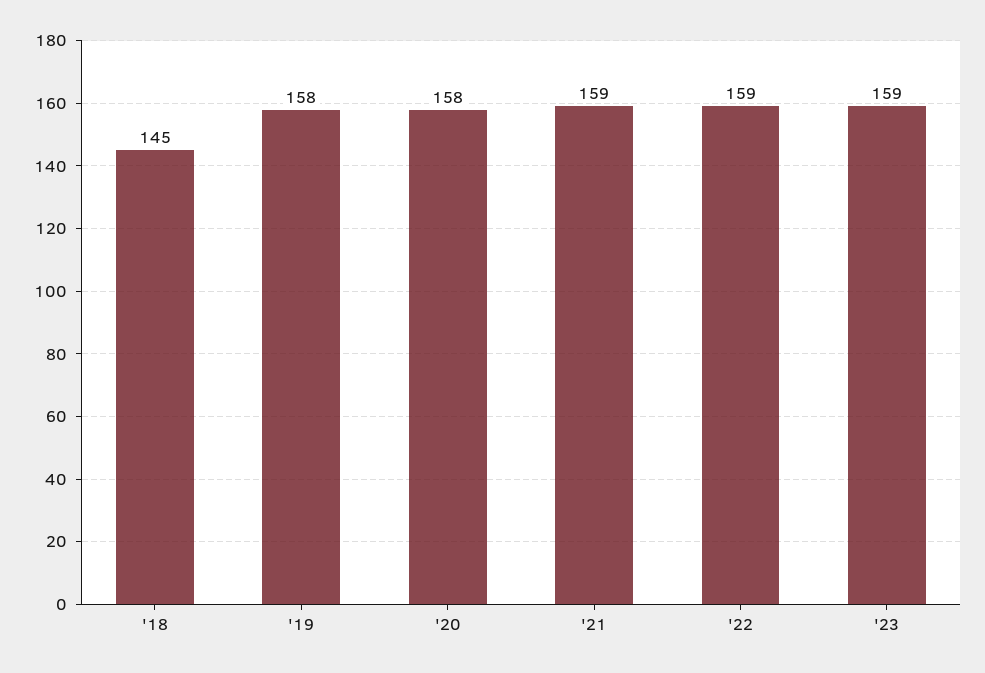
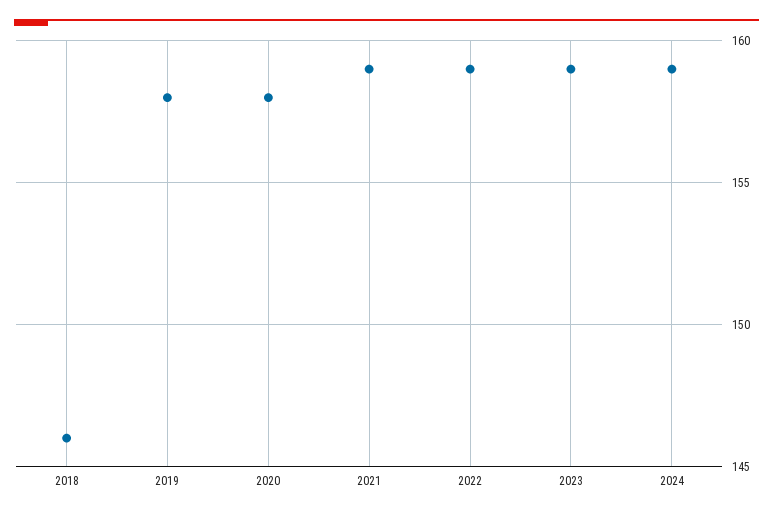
'18: 145 -> 146
2024: none -> 159

